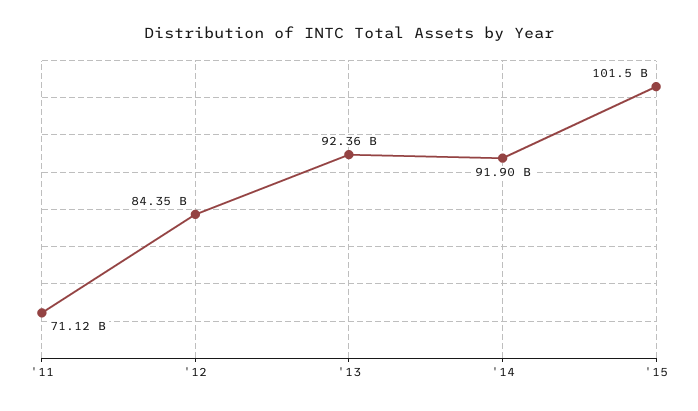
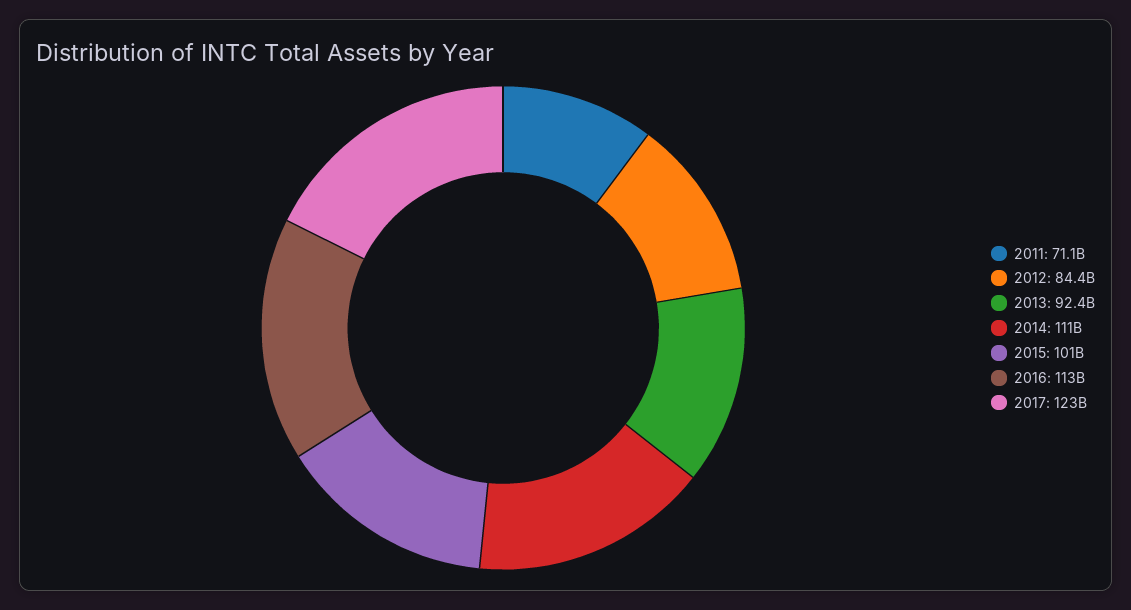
'14: 91900000000 -> 111000000000
2016: none -> 113000000000
2017: none -> 123000000000

